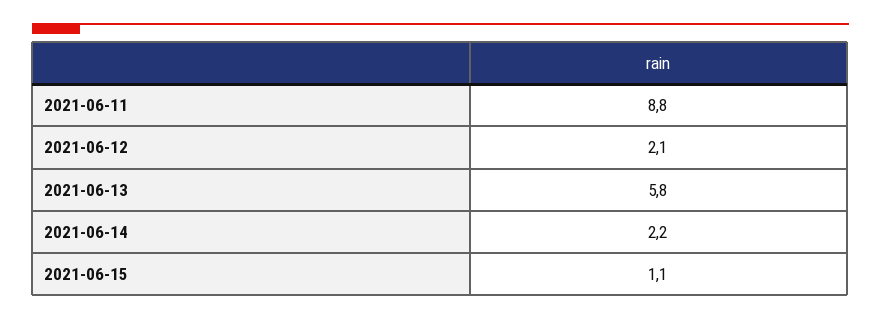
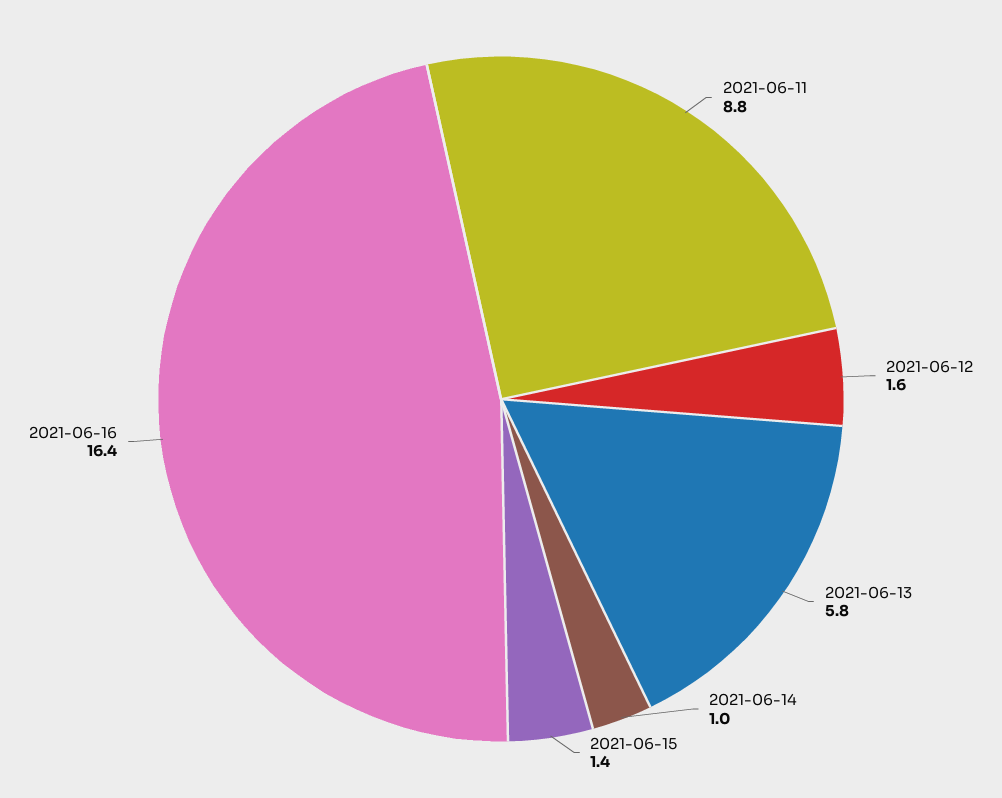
2021-06-12: 2.1 -> 1.6
2021-06-14: 2.2 -> 1
2021-06-15: 1.1 -> 1.4
2021-06-16: none -> 16.4

